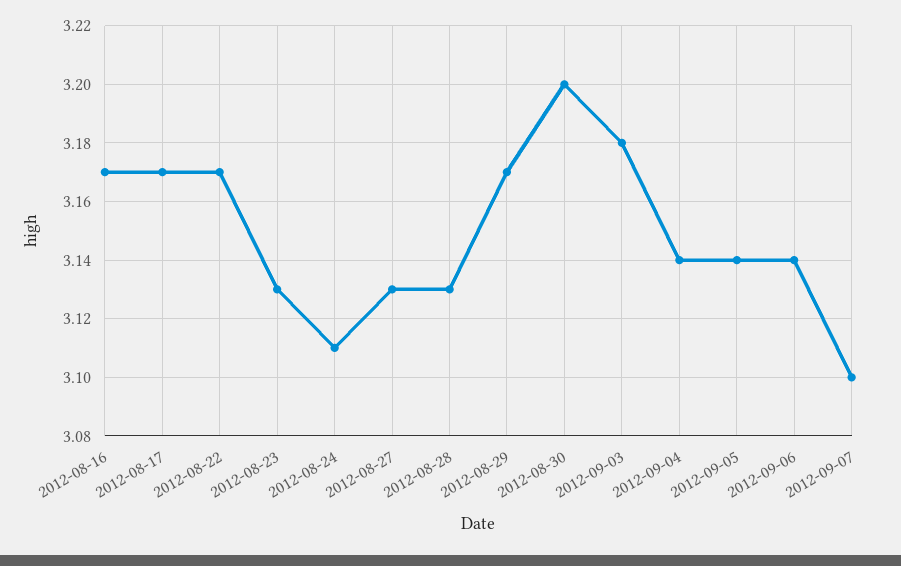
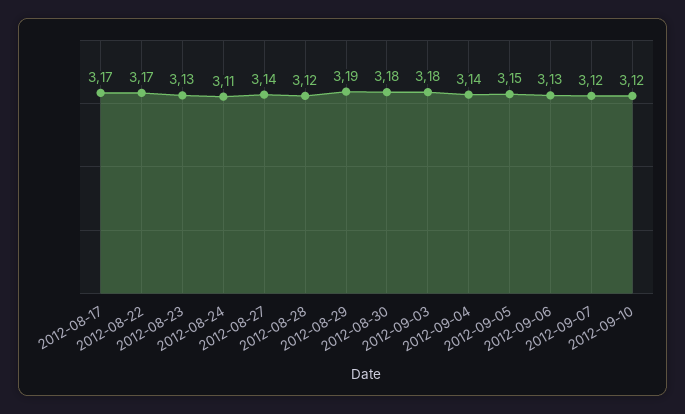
2012-08-16: 3.17 -> none
2012-08-27: 3.13 -> 3.14
2012-08-28: 3.13 -> 3.12
2012-08-29: 3.17 -> 3.19
2012-08-30: 3.2 -> 3.18
2012-09-05: 3.14 -> 3.15
2012-09-06: 3.14 -> 3.13
2012-09-07: 3.1 -> 3.12
2012-09-10: none -> 3.12

